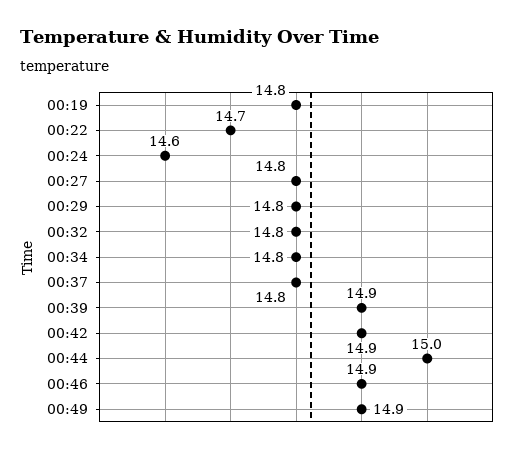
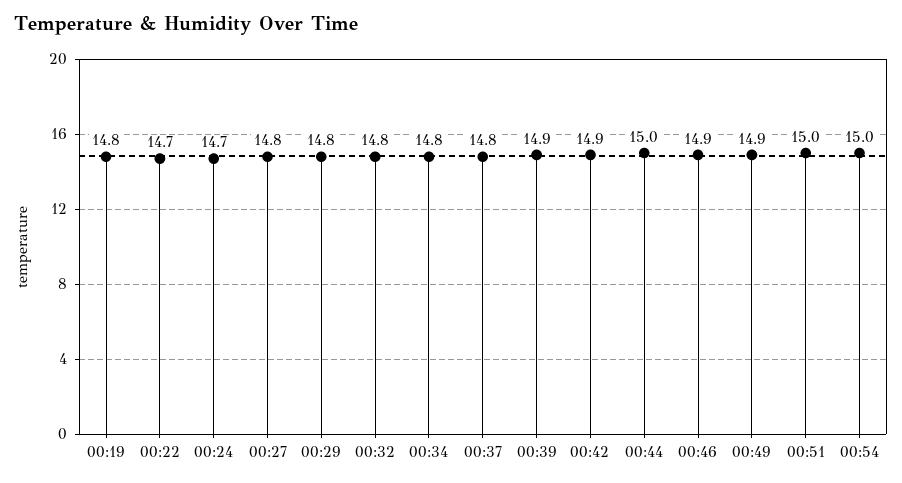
00:24: 14.6 -> 14.7
00:51: none -> 15
00:54: none -> 15

